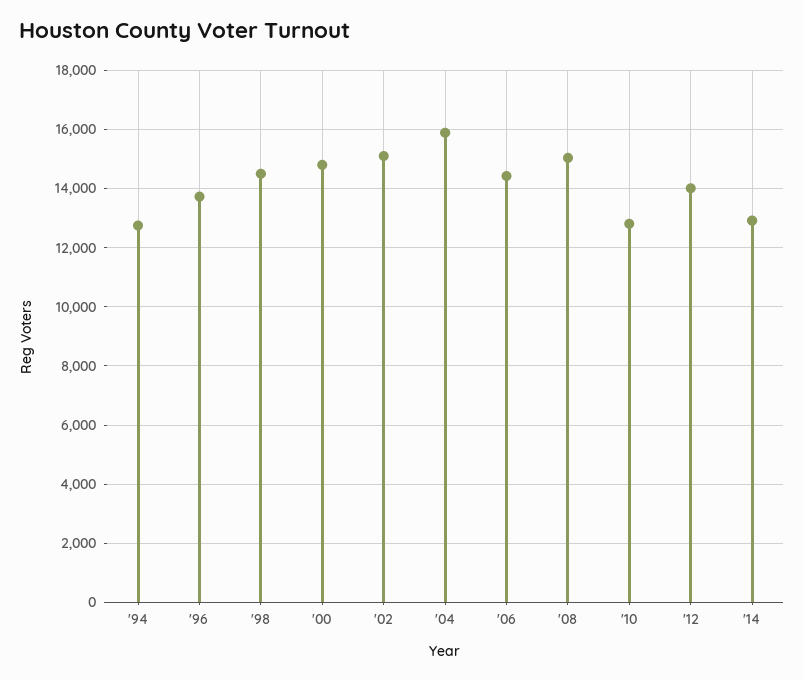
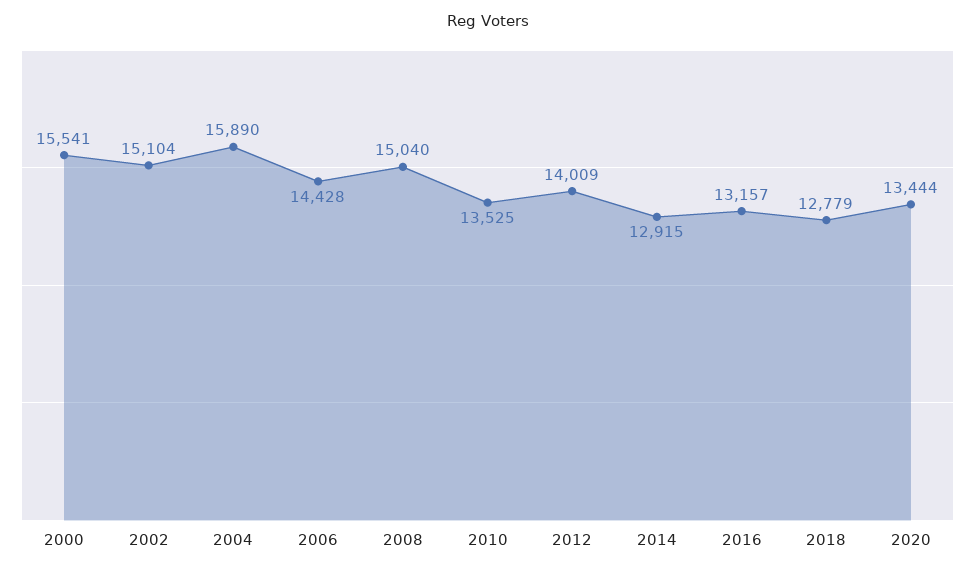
'94: 12750 -> none
'96: 13750 -> none
'98: 14500 -> none
'00: 14750 -> 15541
'10: 12750 -> 13525
2016: none -> 13157
2018: none -> 12779
2020: none -> 13444

